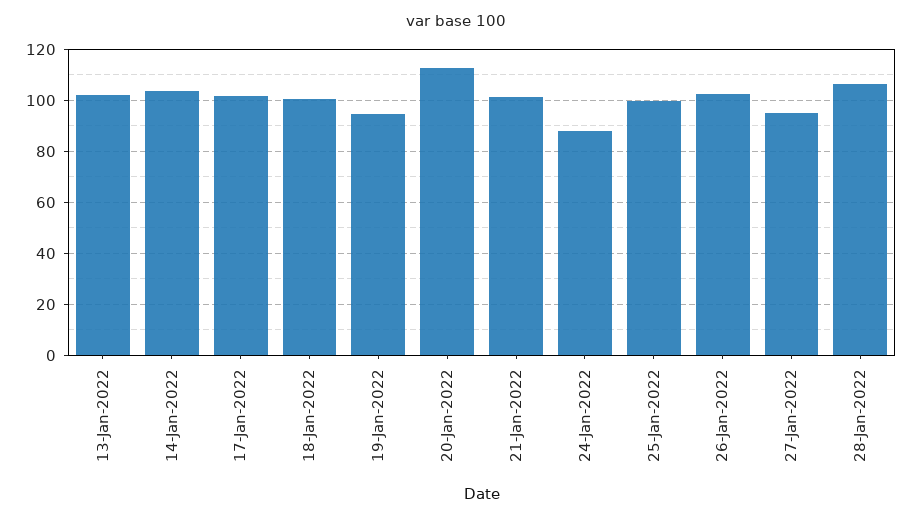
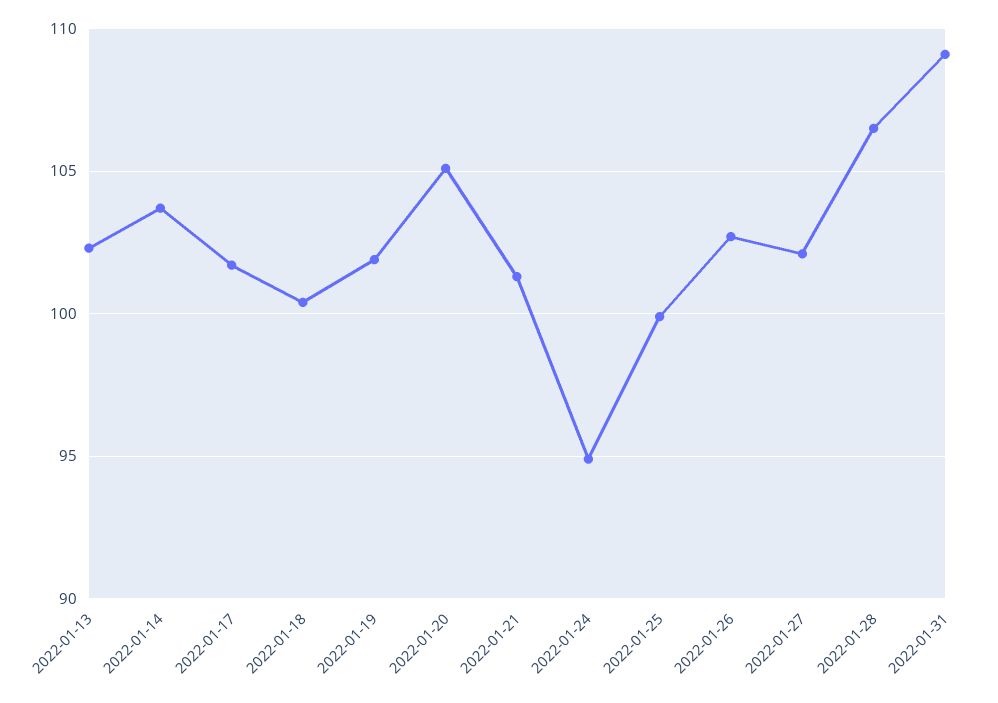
19-Jan-2022: 95 -> 102
20-Jan-2022: 112.5 -> 105
24-Jan-2022: 87.5 -> 95
27-Jan-2022: 95 -> 102
2022-01-31: none -> 109

